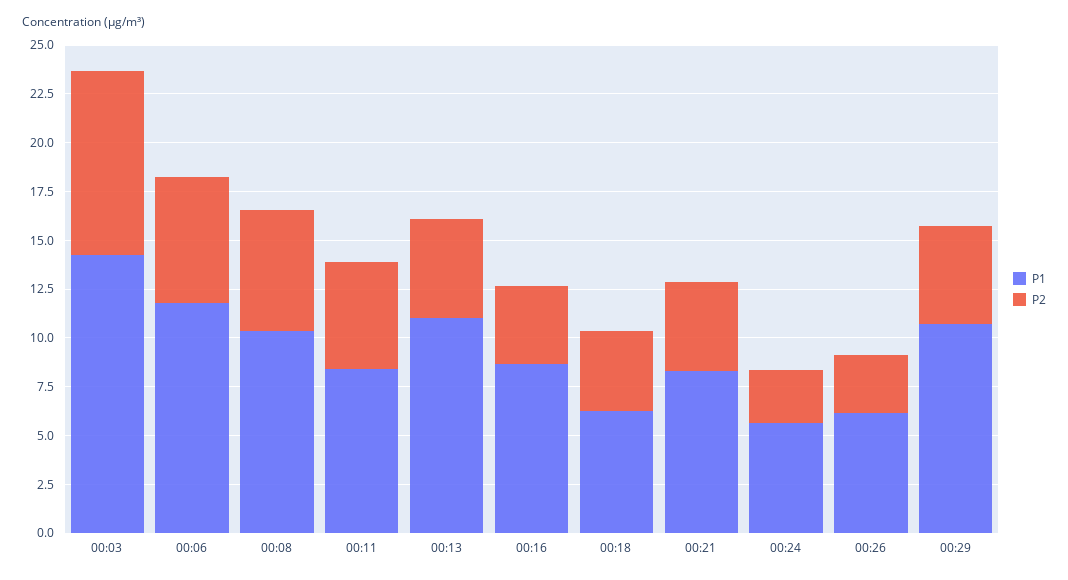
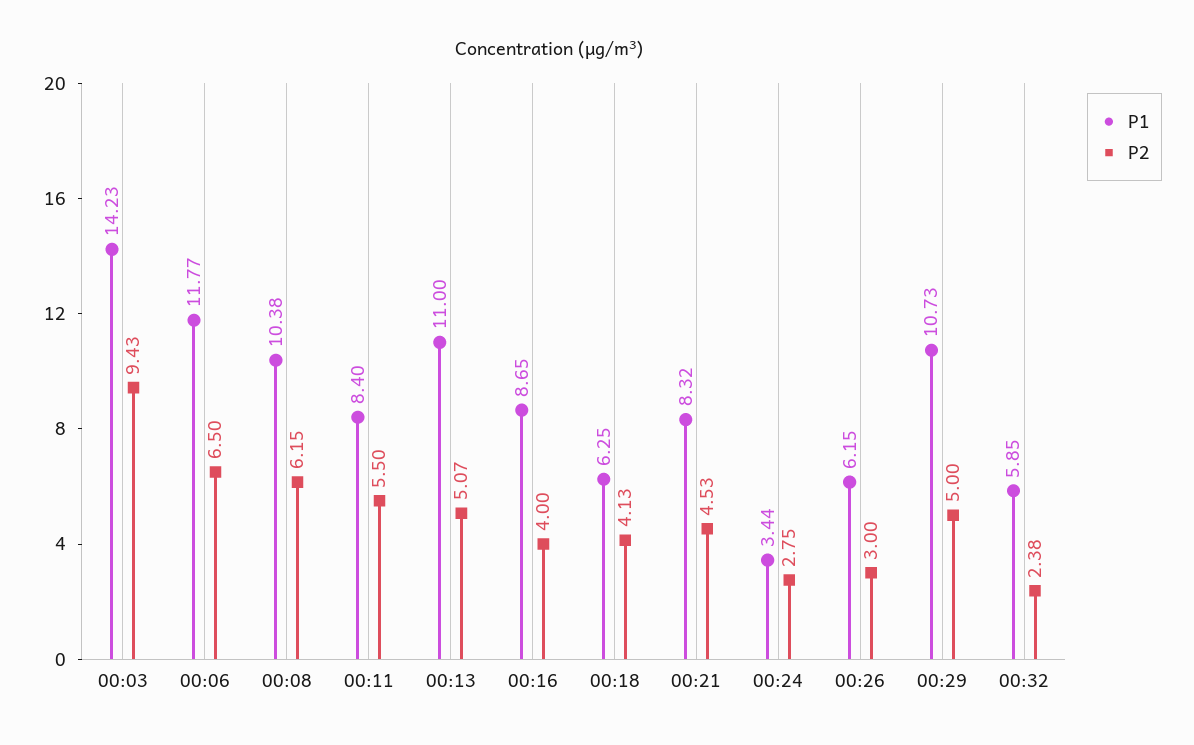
P1, 00:24: 5.5 -> 3.44
P1, 00:32: none -> 5.85
P2, 00:32: none -> 2.38

